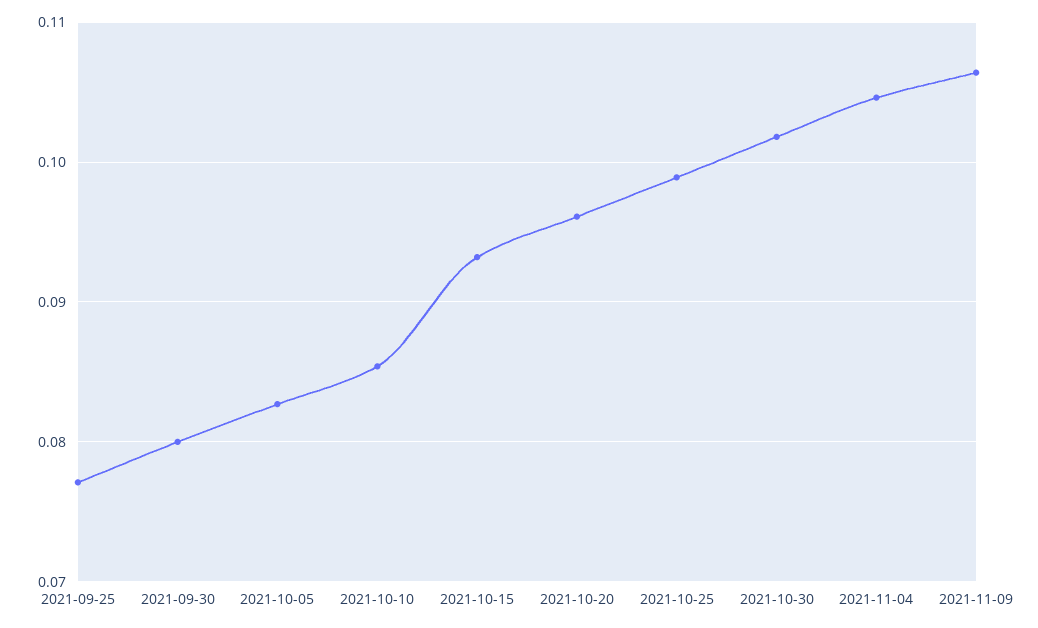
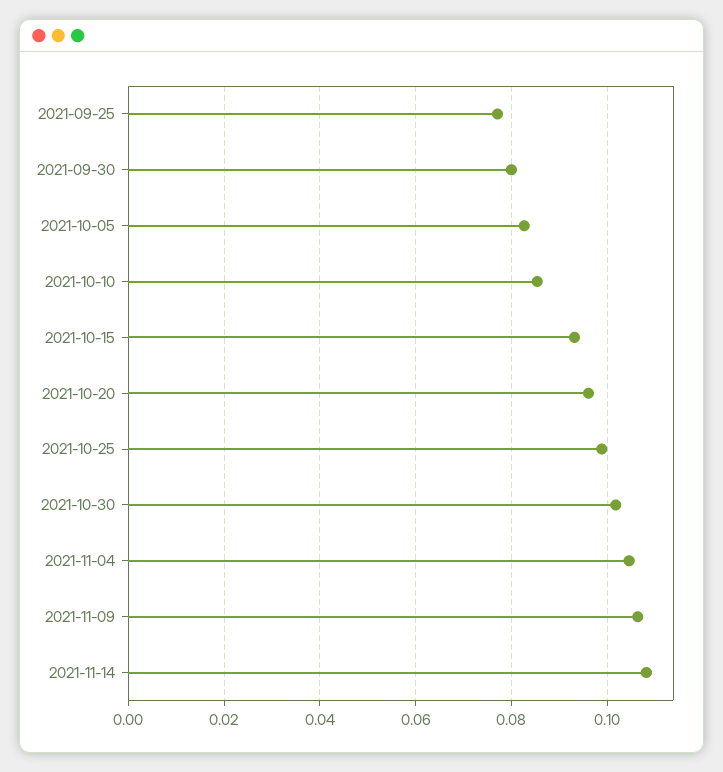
2021-11-14: none -> 0.108

